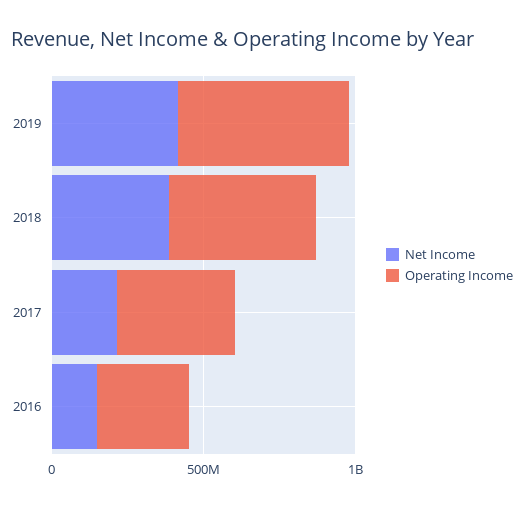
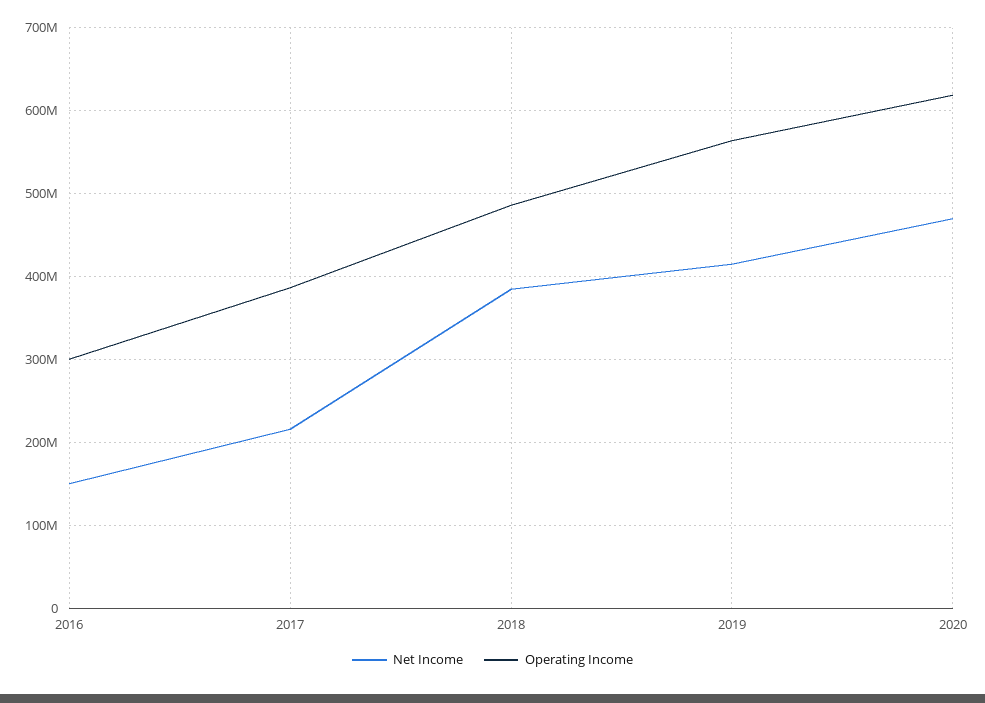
Net Income, 2020: none -> 470000000
Operating Income, 2020: none -> 620000000

